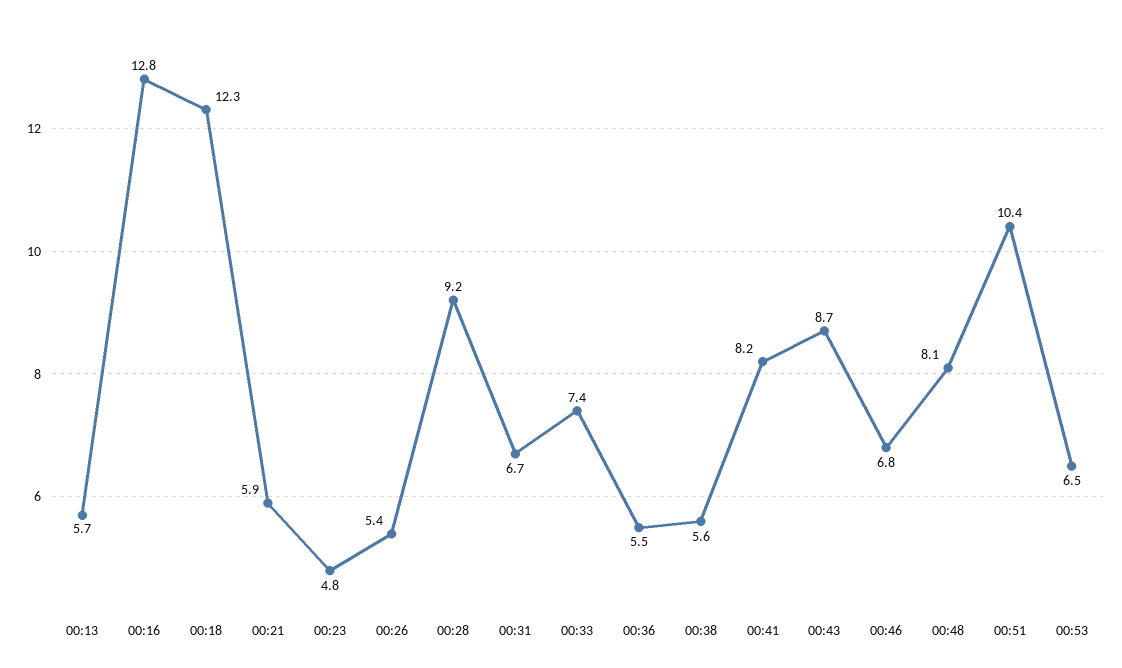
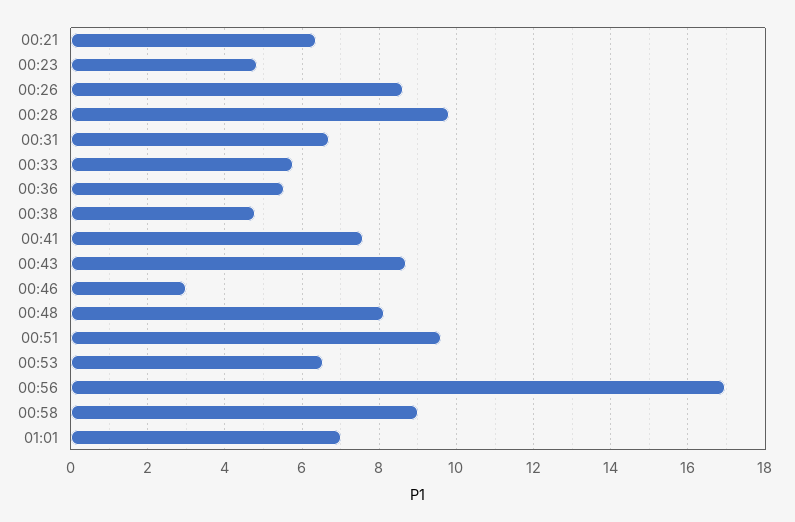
00:13: 5.7 -> none
00:16: 12.8 -> none
00:18: 12.3 -> none
00:21: 5.9 -> 6.4
00:26: 5.4 -> 8.6
00:28: 9.2 -> 9.8
00:33: 7.4 -> 5.8
00:38: 5.6 -> 4.8
00:41: 8.2 -> 7.6
00:46: 6.8 -> 3
00:51: 10.4 -> 9.6
00:56: none -> 17
00:58: none -> 9
01:01: none -> 7

